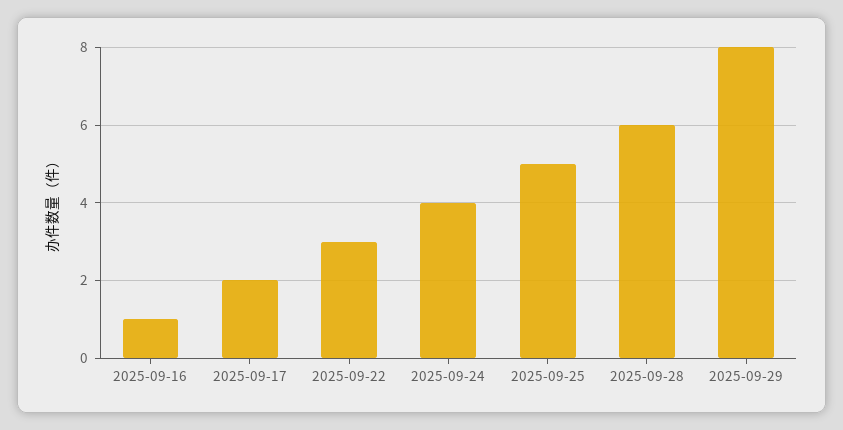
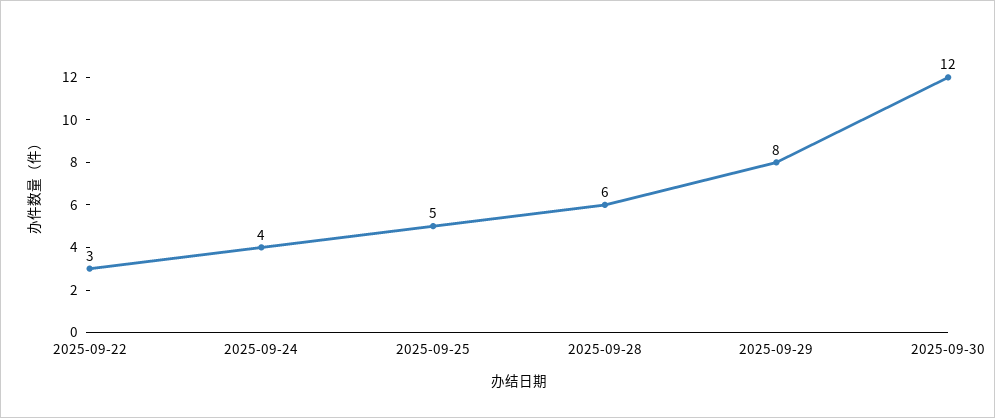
2025-09-16: 1 -> none
2025-09-17: 2 -> none
2025-09-30: none -> 12

